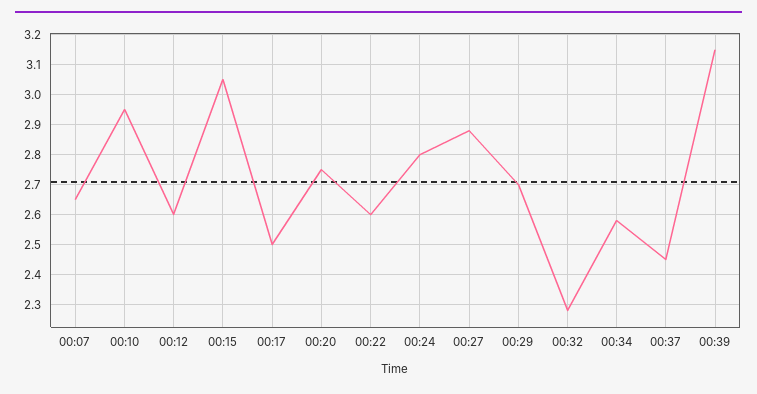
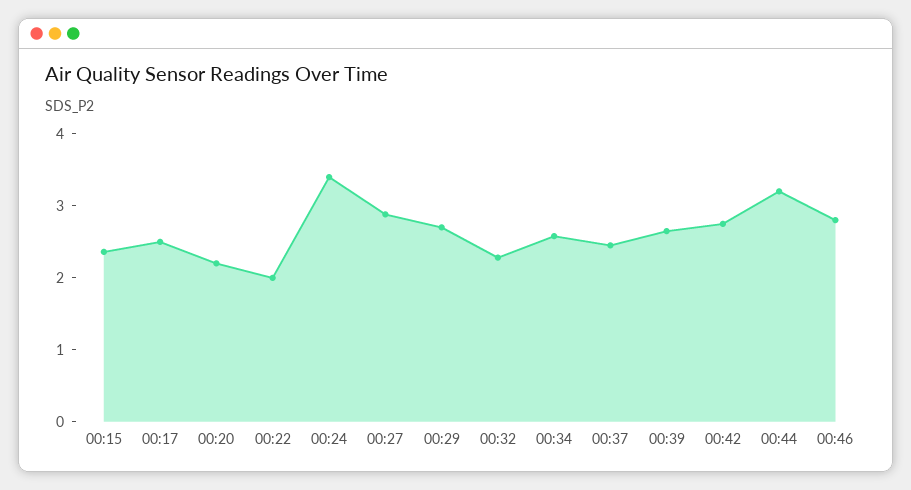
00:07: 2.65 -> none
00:10: 2.95 -> none
00:12: 2.6 -> none
00:15: 3.05 -> 2.4
00:20: 2.75 -> 2.2
00:22: 2.6 -> 2
00:24: 2.8 -> 3.4
00:39: 3.15 -> 2.6
00:42: none -> 2.8
00:44: none -> 3.2
00:46: none -> 2.8

